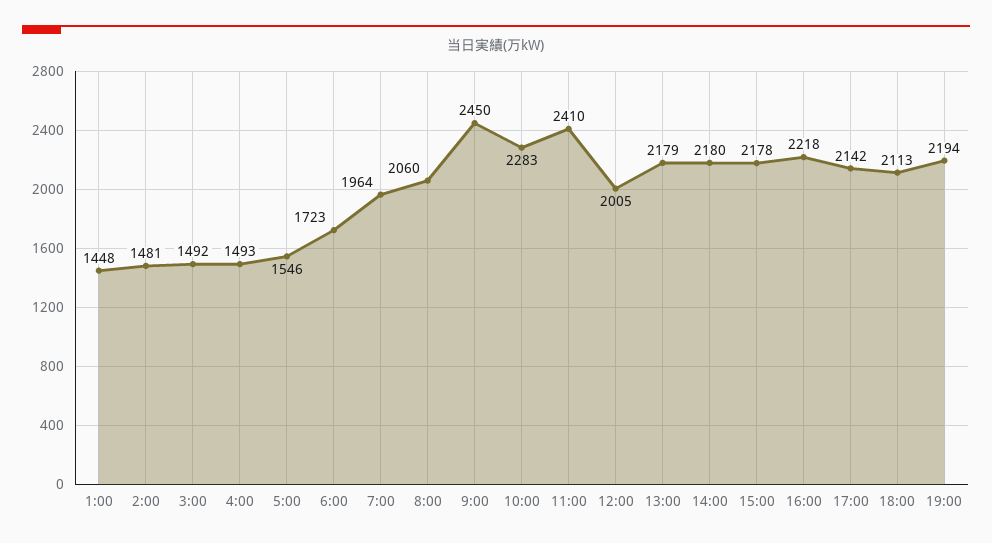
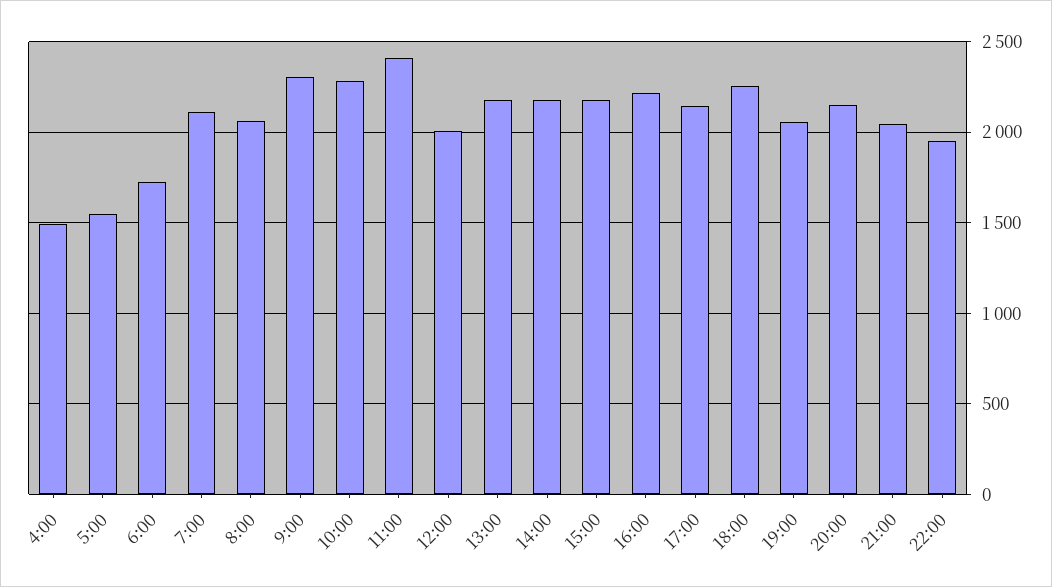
1:00: 1448 -> none
2:00: 1481 -> none
3:00: 1492 -> none
7:00: 1964 -> 2100
9:00: 2450 -> 2300
18:00: 2113 -> 2250
19:00: 2194 -> 2050
20:00: none -> 2150
21:00: none -> 2050
22:00: none -> 1950

